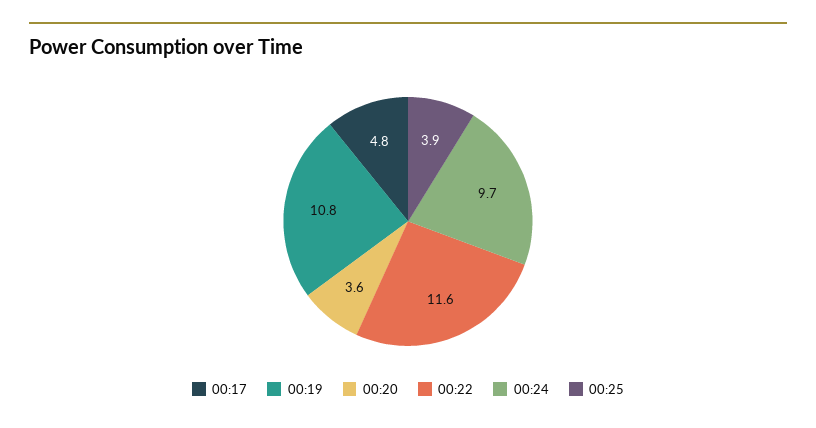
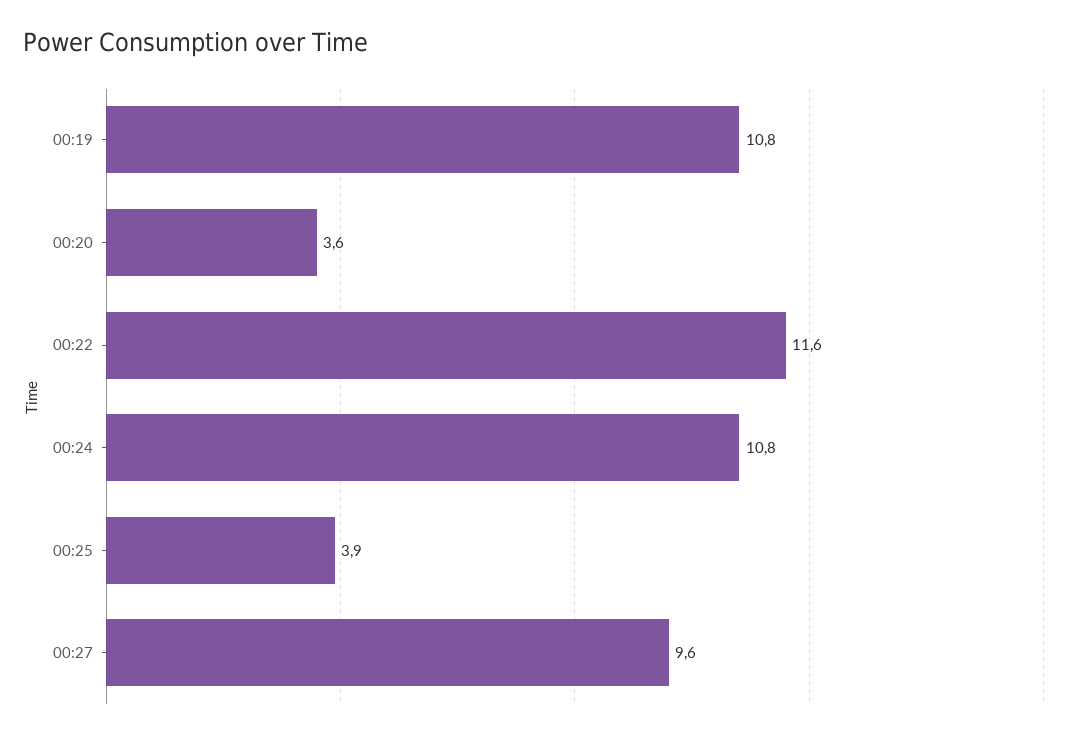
00:17: 4.8 -> none
00:24: 9.7 -> 10.8
00:27: none -> 9.6

